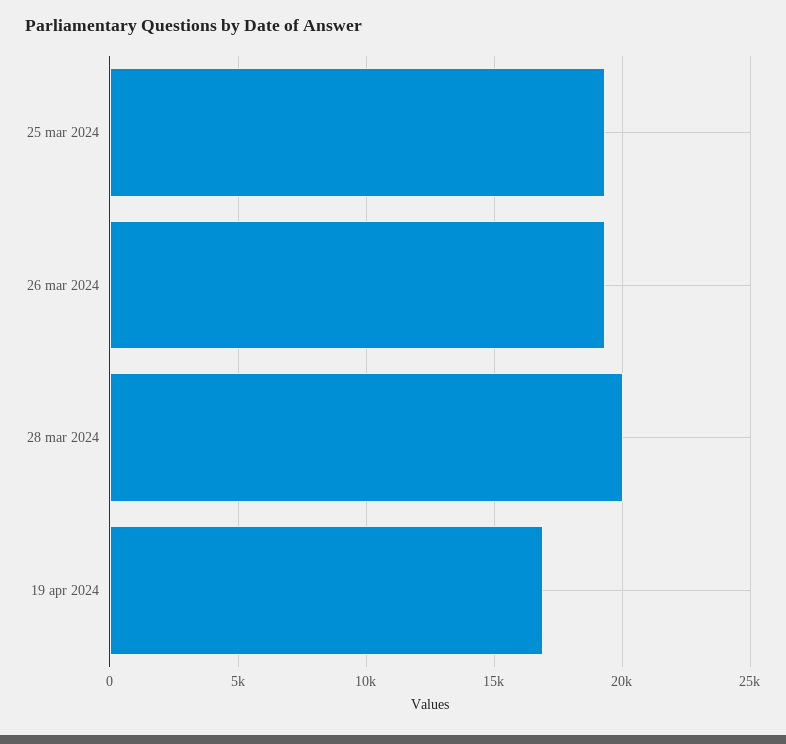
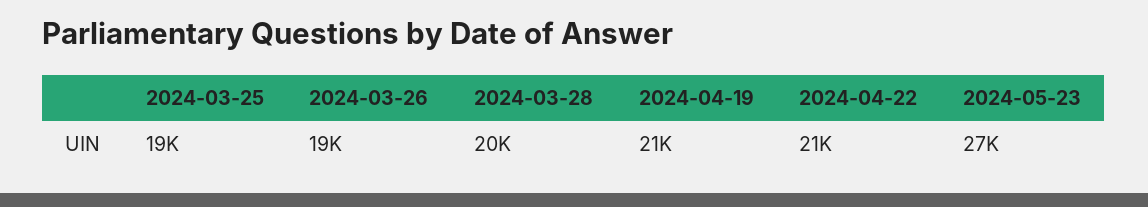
19 apr 2024: 17000 -> 21000
2024-04-22: none -> 21000
2024-05-23: none -> 27000

